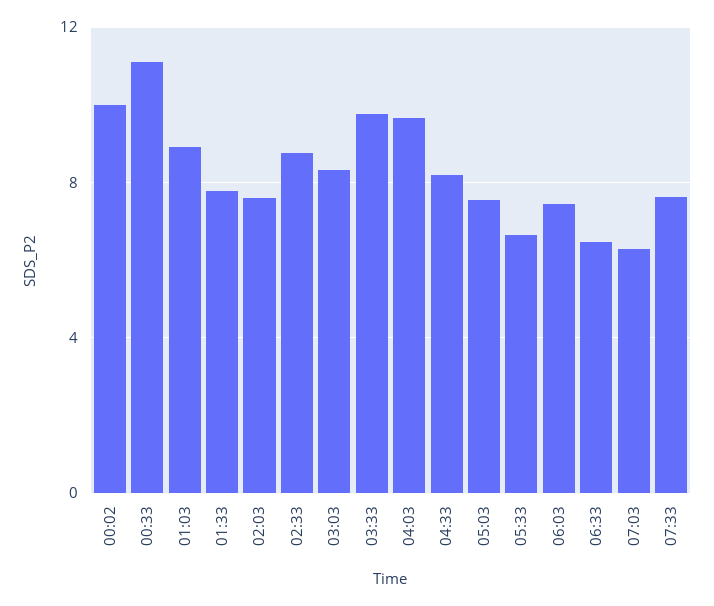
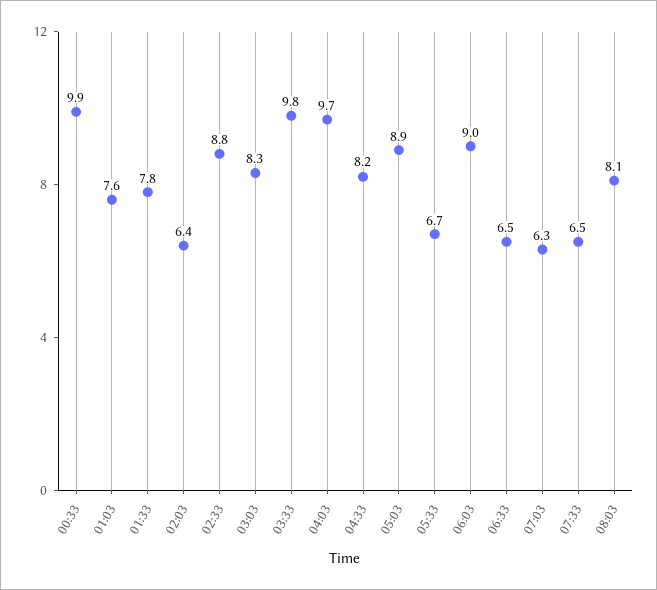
00:02: 10 -> none
00:33: 11 -> 9.9
01:03: 9 -> 7.6
02:03: 7.5 -> 6.4
05:03: 7.5 -> 8.9
06:03: 7.5 -> 9
07:33: 7.5 -> 6.5
08:03: none -> 8.1

